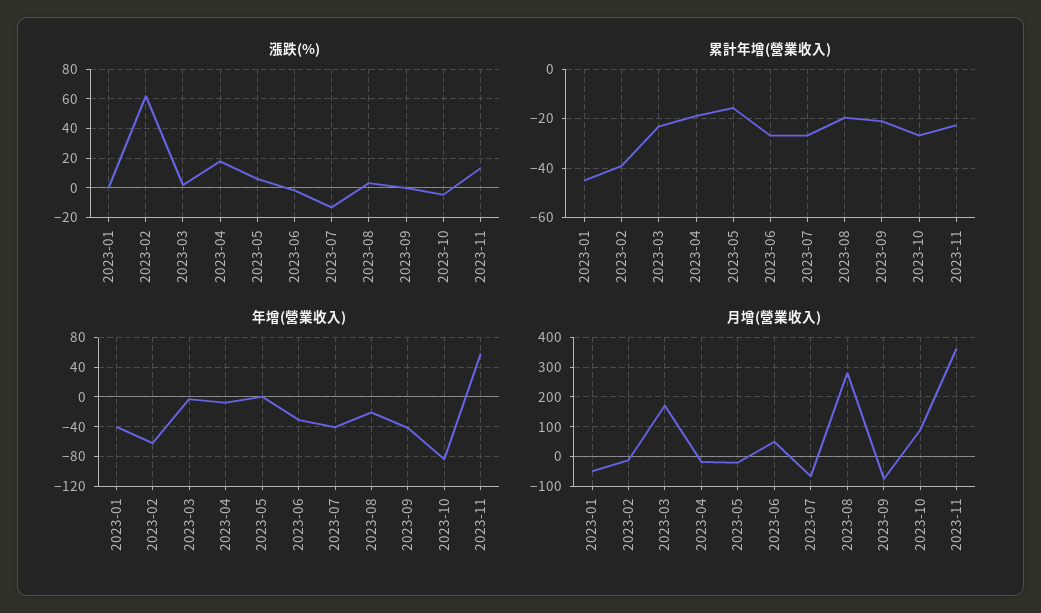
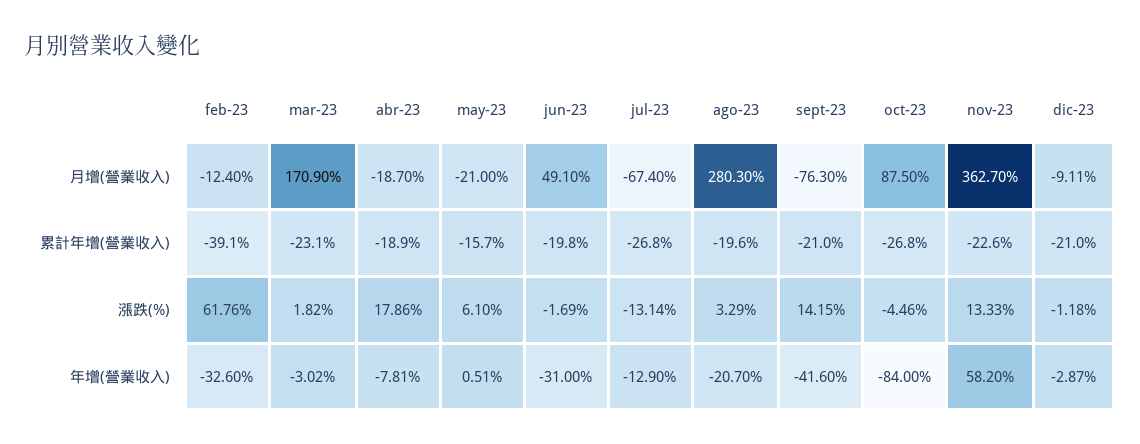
漲跌(%), 2023-01: 0 -> none
漲跌(%), 2023-09: 0 -> 14.15
累計年增(營業收入), 2023-01: -45 -> none
累計年增(營業收入), 2023-06: -27.5 -> -19.8
年增(營業收入), 2023-01: -40 -> none
年增(營業收入), 2023-02: -60 -> -32.6
年增(營業收入), 2023-07: -40 -> -12.9
月增(營業收入), 2023-01: -50 -> none
月增(營業收入), dic-23: none -> -9.11
累計年增(營業收入), dic-23: none -> -21
漲跌(%), dic-23: none -> -1.18
年增(營業收入), dic-23: none -> -2.87

